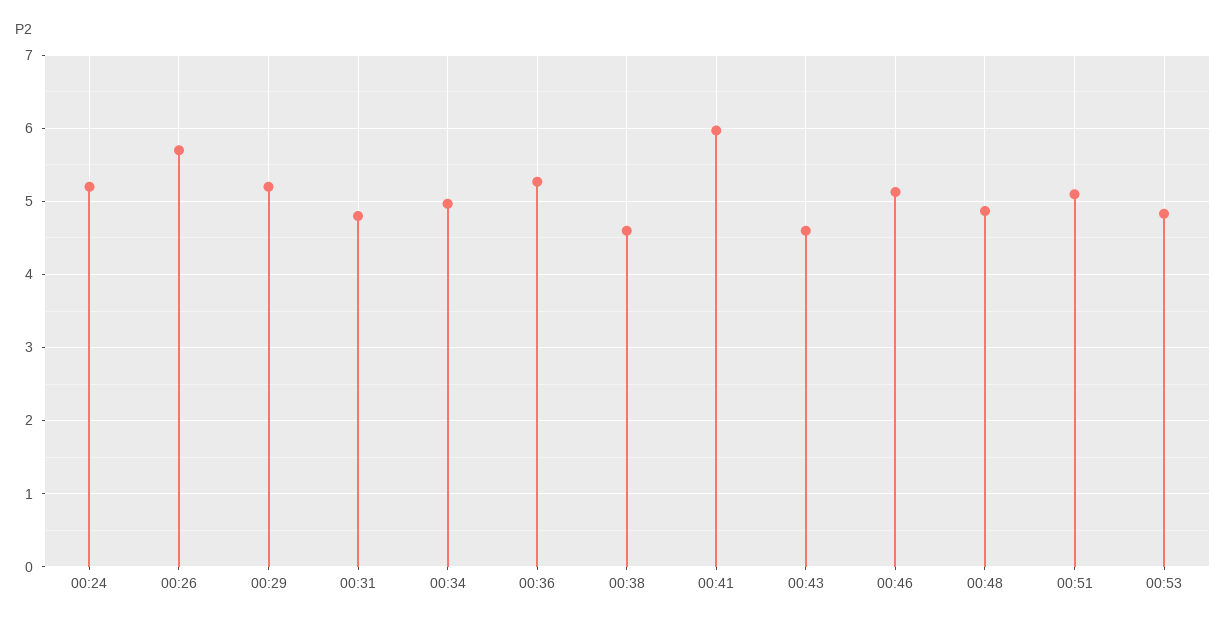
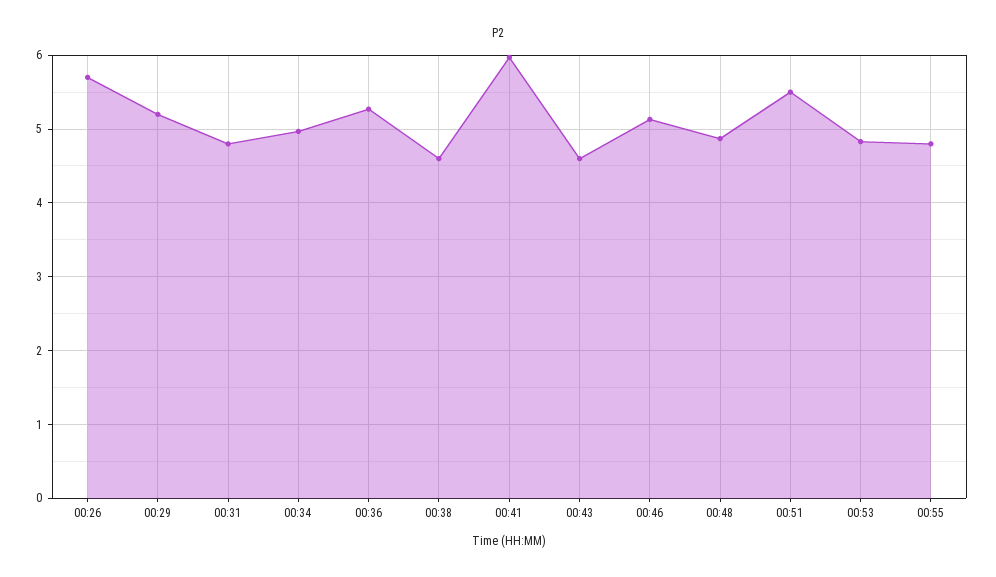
00:24: 5.2 -> none
00:51: 5.1 -> 5.5
00:55: none -> 4.8

